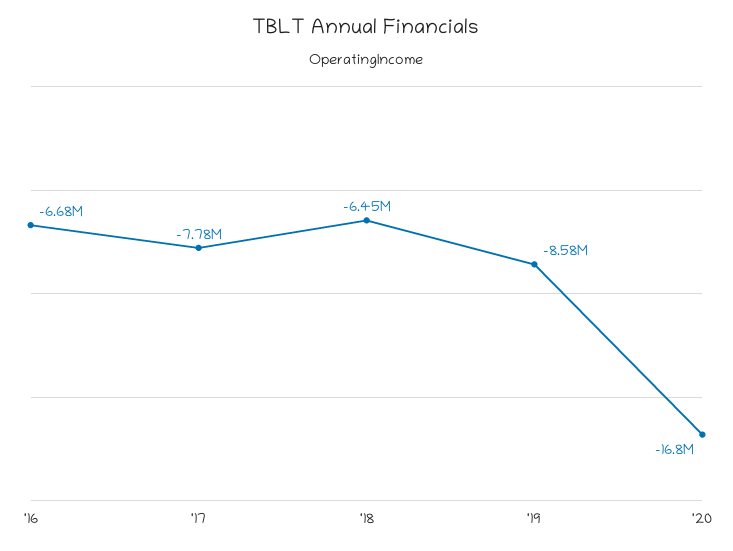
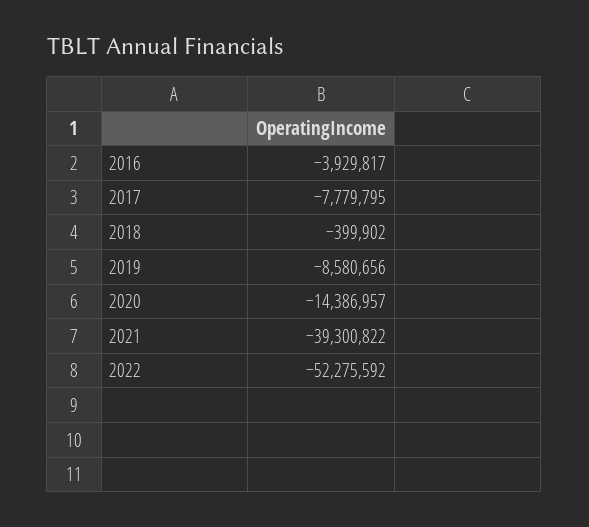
'16: -6680000 -> -3929817
'18: -6450000 -> -399902
'20: -16800000 -> -14386957
2021: none -> -39300822
2022: none -> -52275592

